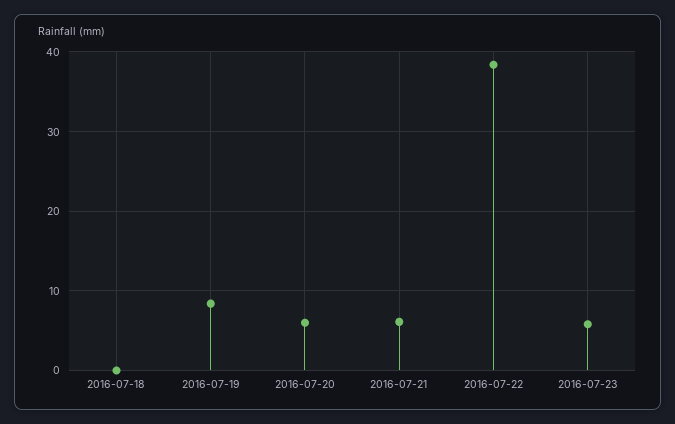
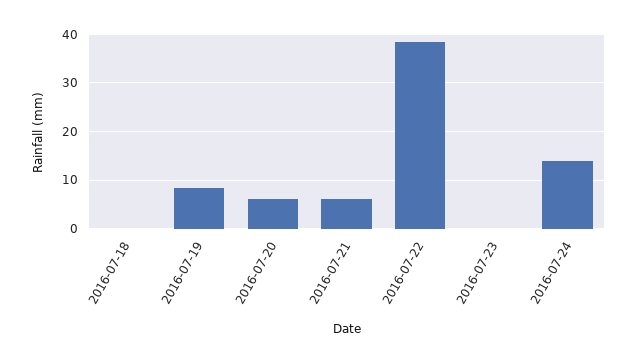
2016-07-23: 6 -> 0
2016-07-24: none -> 14

